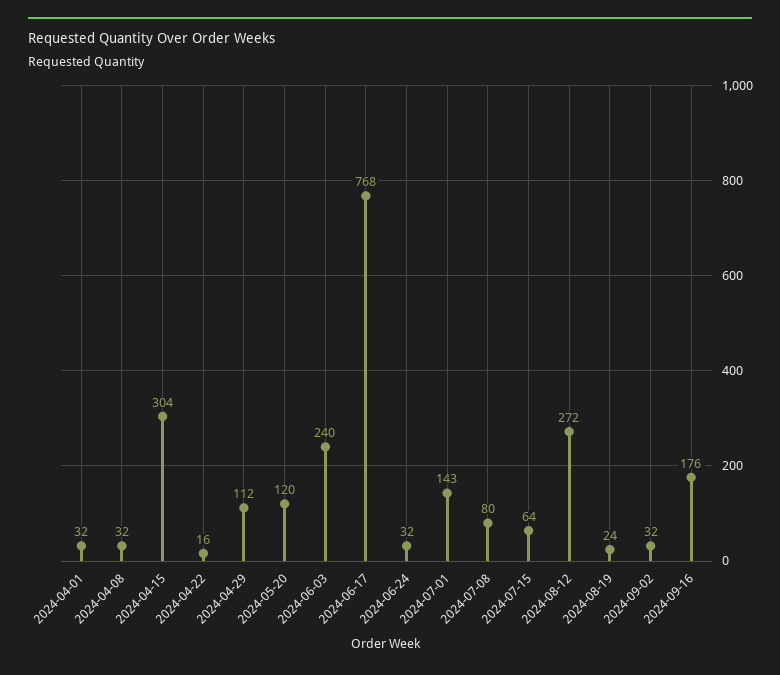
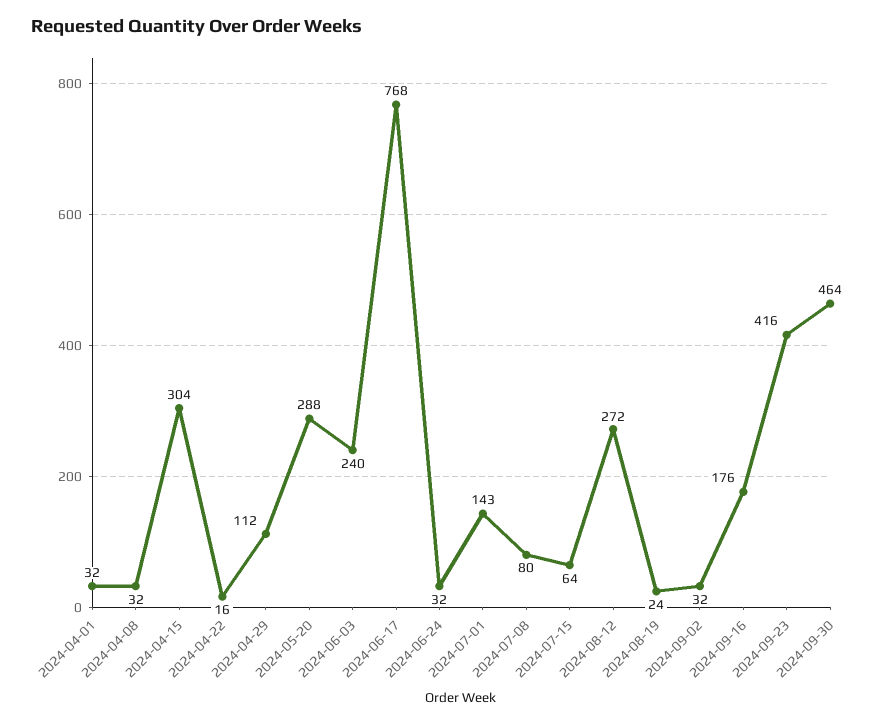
2024-05-20: 120 -> 288
2024-09-23: none -> 416
2024-09-30: none -> 464

